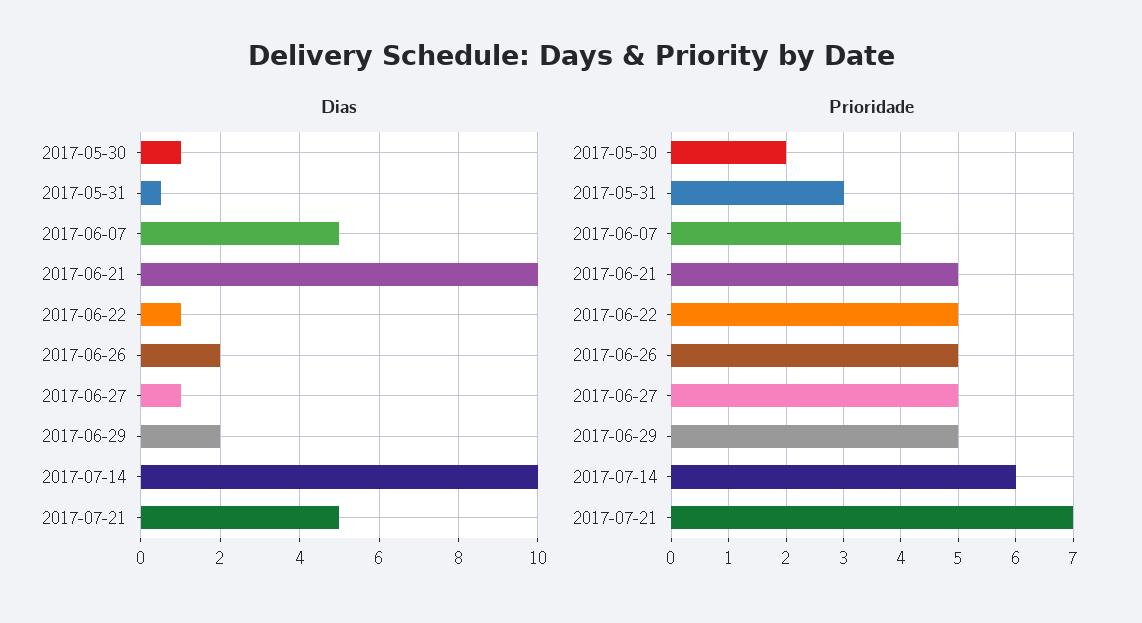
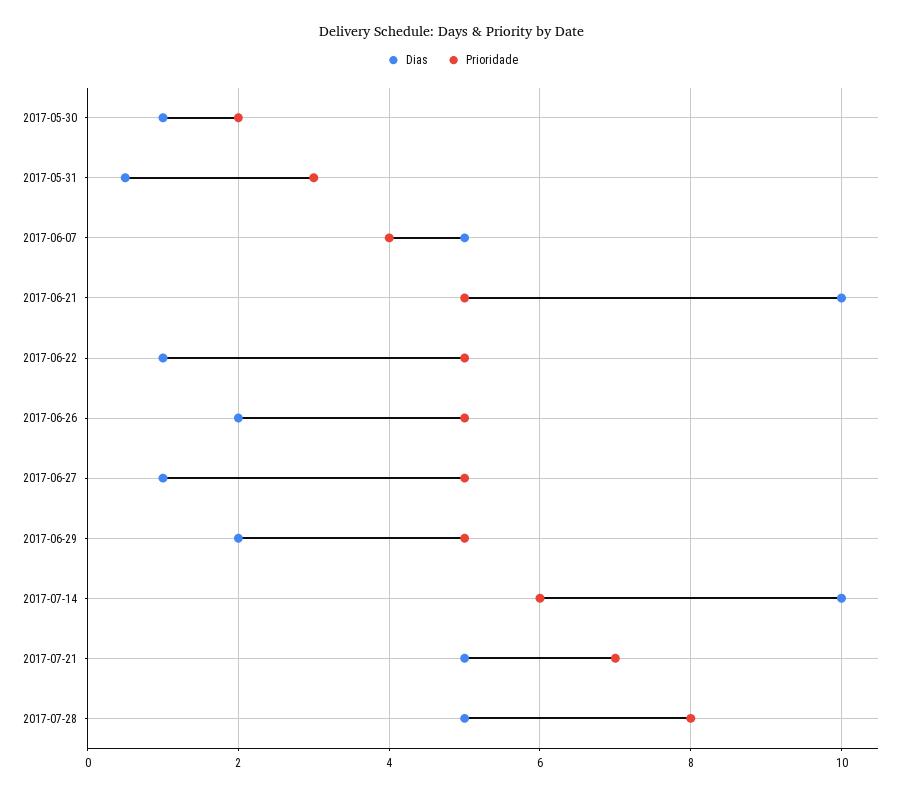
Dias, 2017-07-28: none -> 5
Prioridade, 2017-07-28: none -> 8

